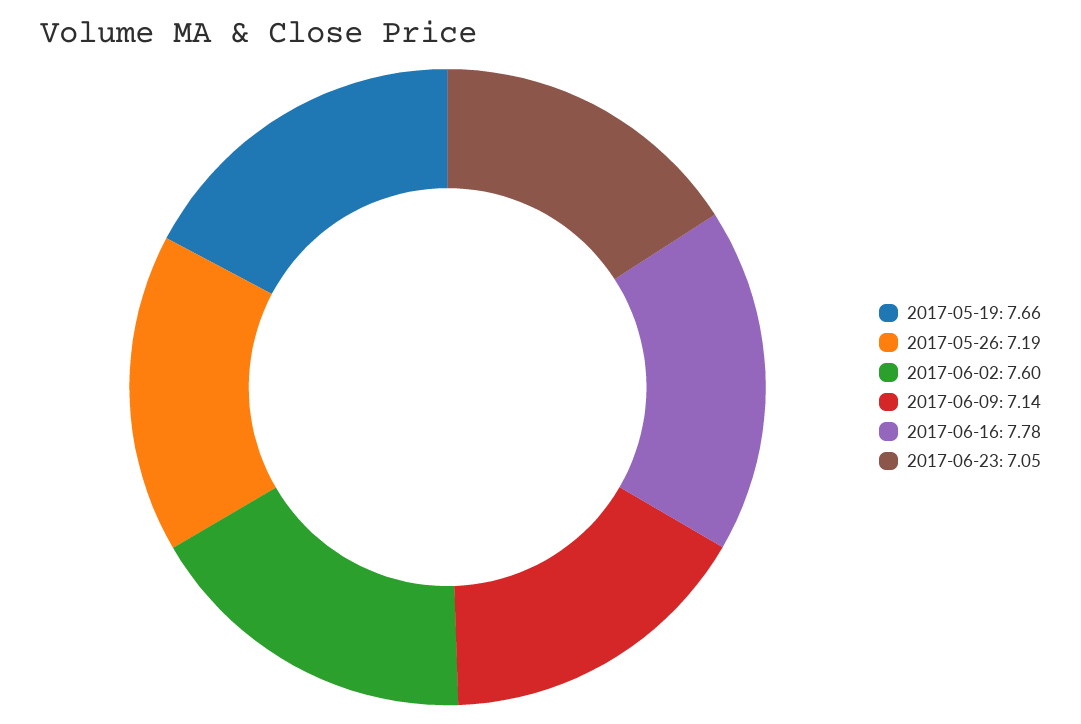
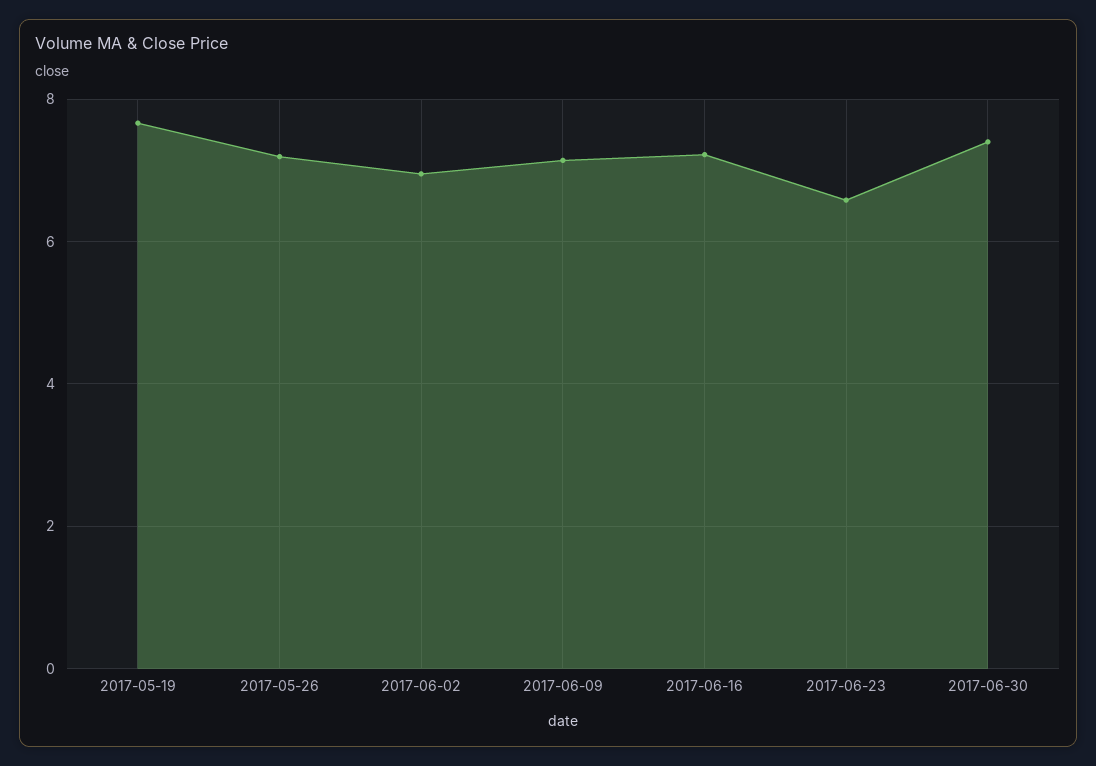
2017-06-02: 7.6 -> 7
2017-06-16: 7.78 -> 7.2
2017-06-23: 7.05 -> 6.6
2017-06-30: none -> 7.4

